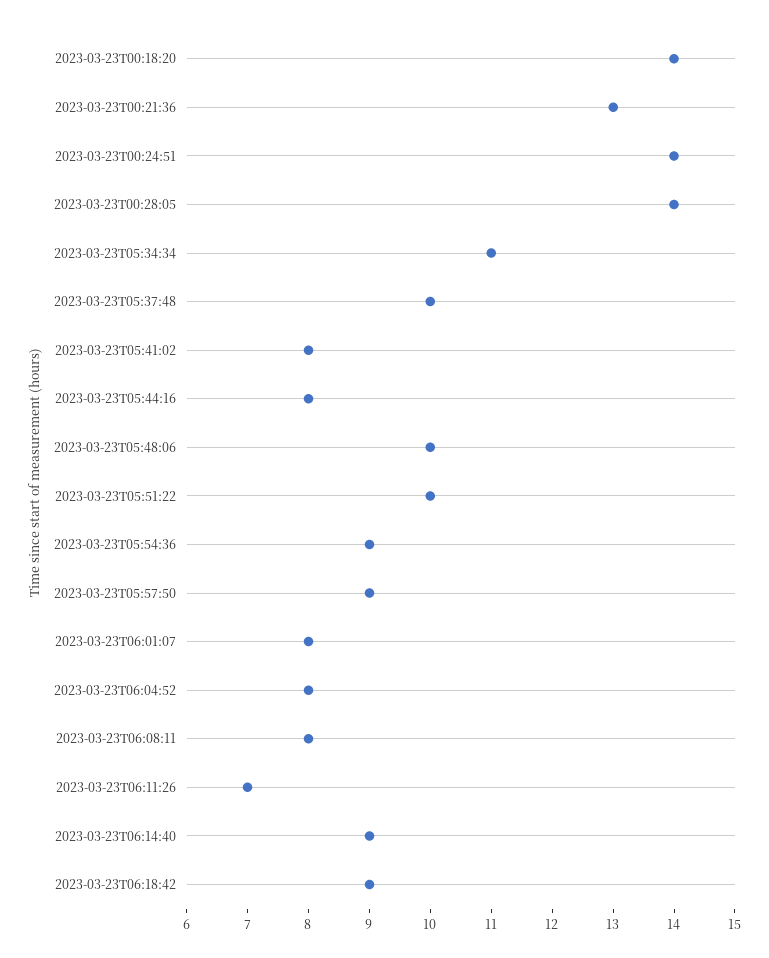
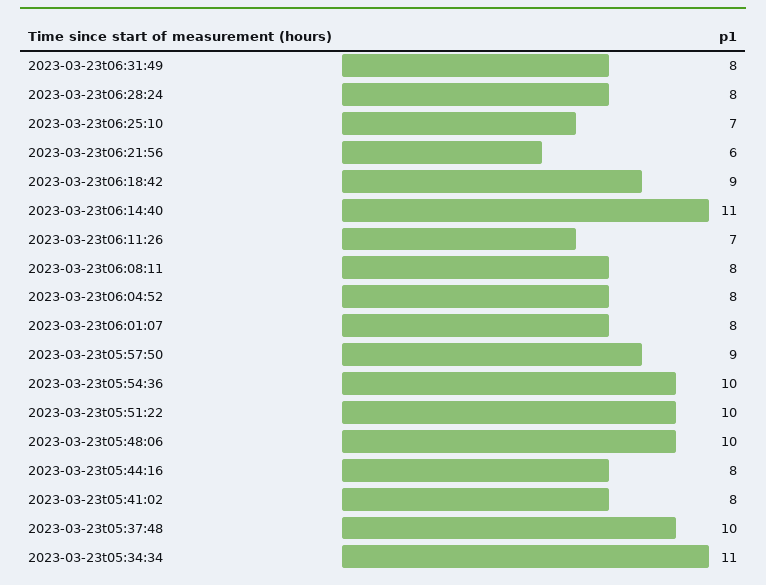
2023-03-23T00:18:20: 14 -> none
2023-03-23T00:21:36: 13 -> none
2023-03-23T00:24:51: 14 -> none
2023-03-23T00:28:05: 14 -> none
2023-03-23T05:54:36: 9 -> 10
2023-03-23T06:14:40: 9 -> 11
2023-03-23t06:31:49: none -> 8
2023-03-23t06:28:24: none -> 8
2023-03-23t06:25:10: none -> 7
2023-03-23t06:21:56: none -> 6

